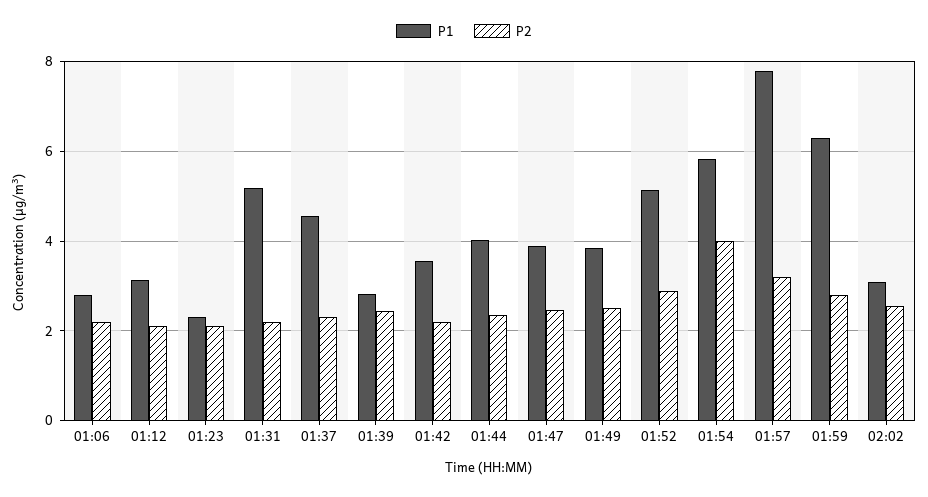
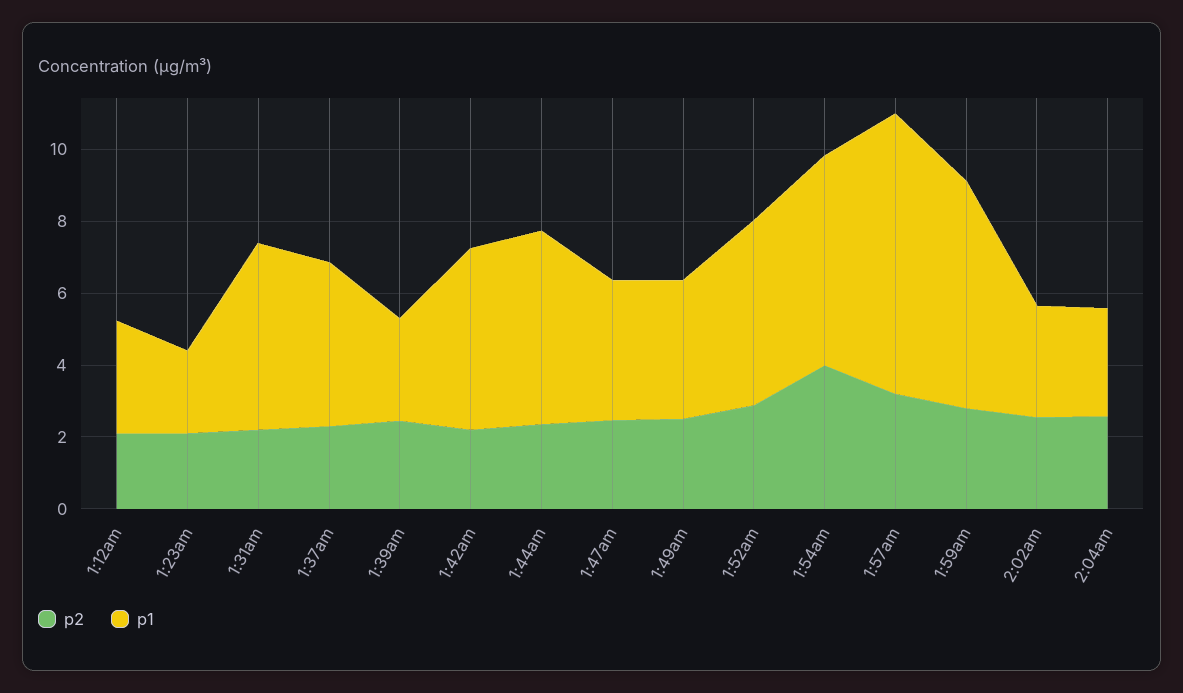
P1, 01:06: 2.8 -> none
P2, 01:06: 2.2 -> none
P1, 01:42: 3.6 -> 5
P1, 01:44: 4 -> 5.5
P2, 2:04am: none -> 2.5
P1, 2:04am: none -> 3

